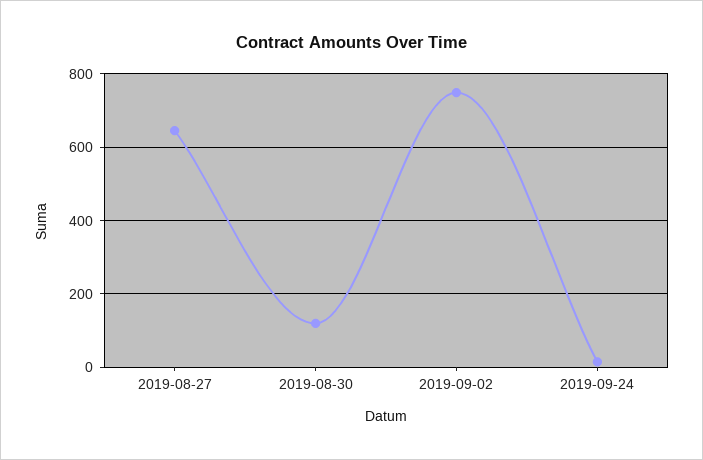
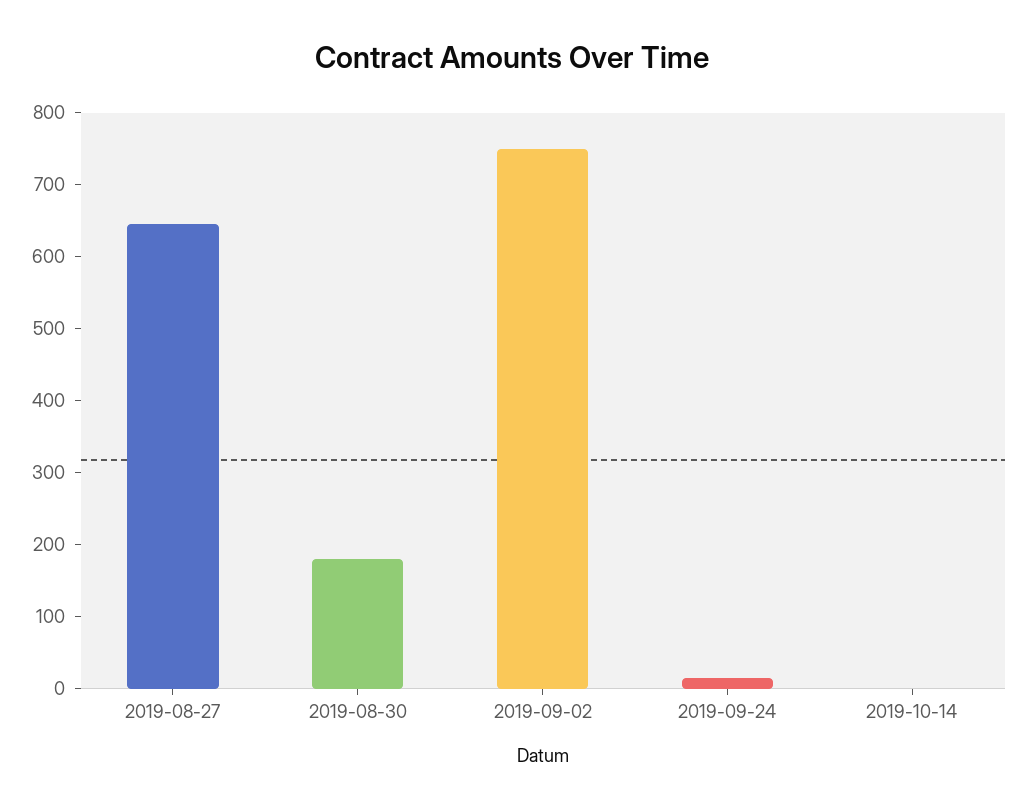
2019-08-30: 120 -> 180
2019-10-14: none -> 0

